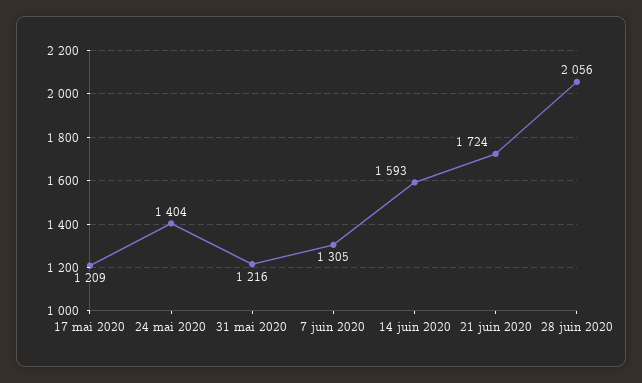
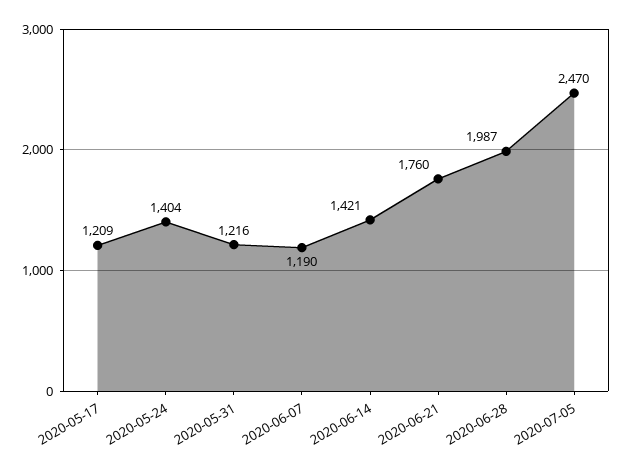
7 juin 2020: 1305 -> 1190
14 juin 2020: 1593 -> 1421
21 juin 2020: 1724 -> 1760
28 juin 2020: 2056 -> 1987
2020-07-05: none -> 2470

